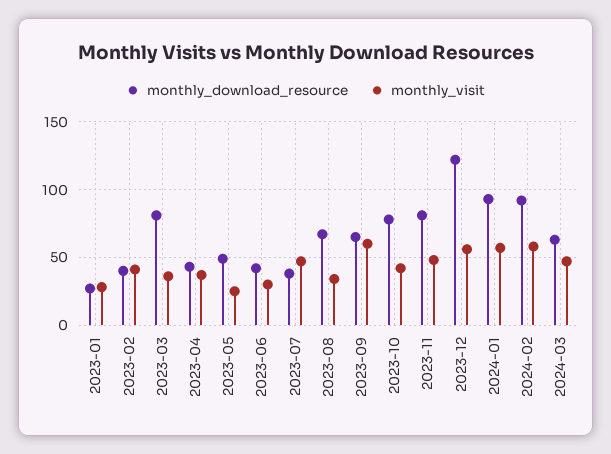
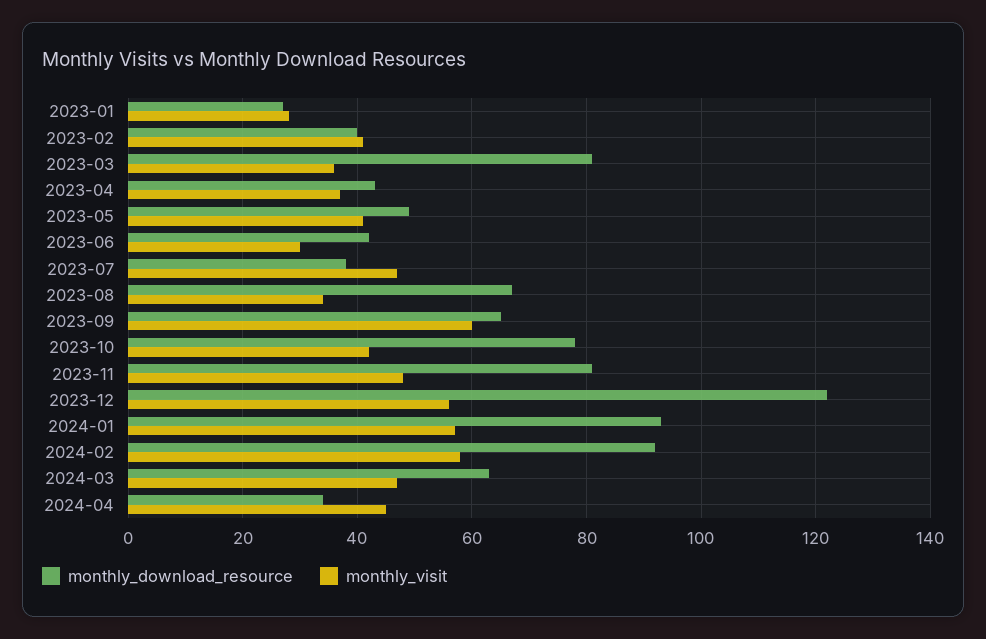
monthly_visit, 2023-05: 25 -> 40
monthly_download_resource, 2024-04: none -> 35
monthly_visit, 2024-04: none -> 45

